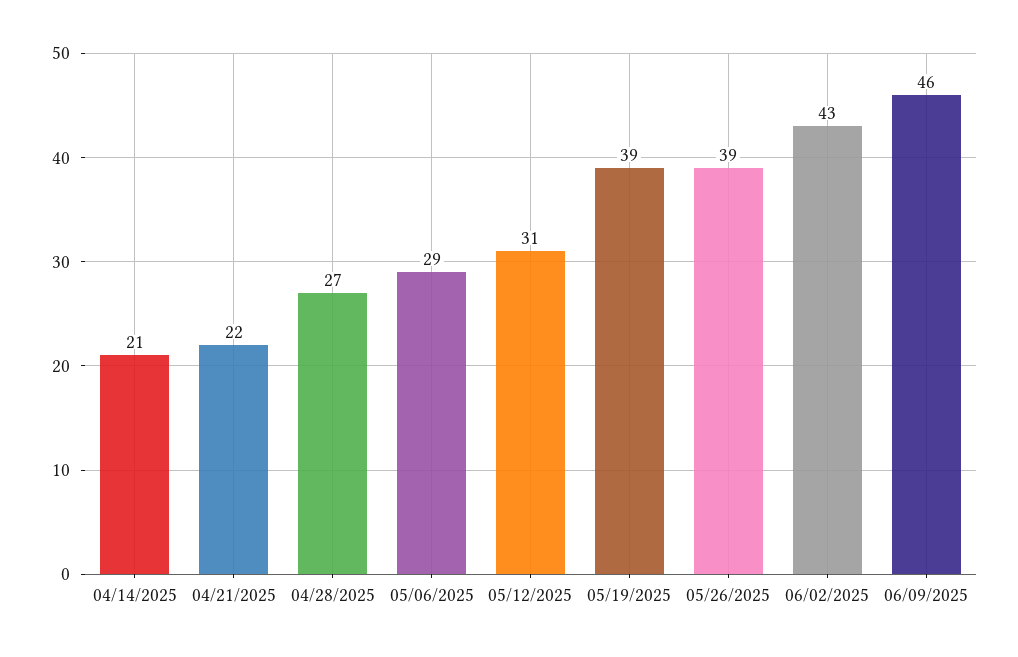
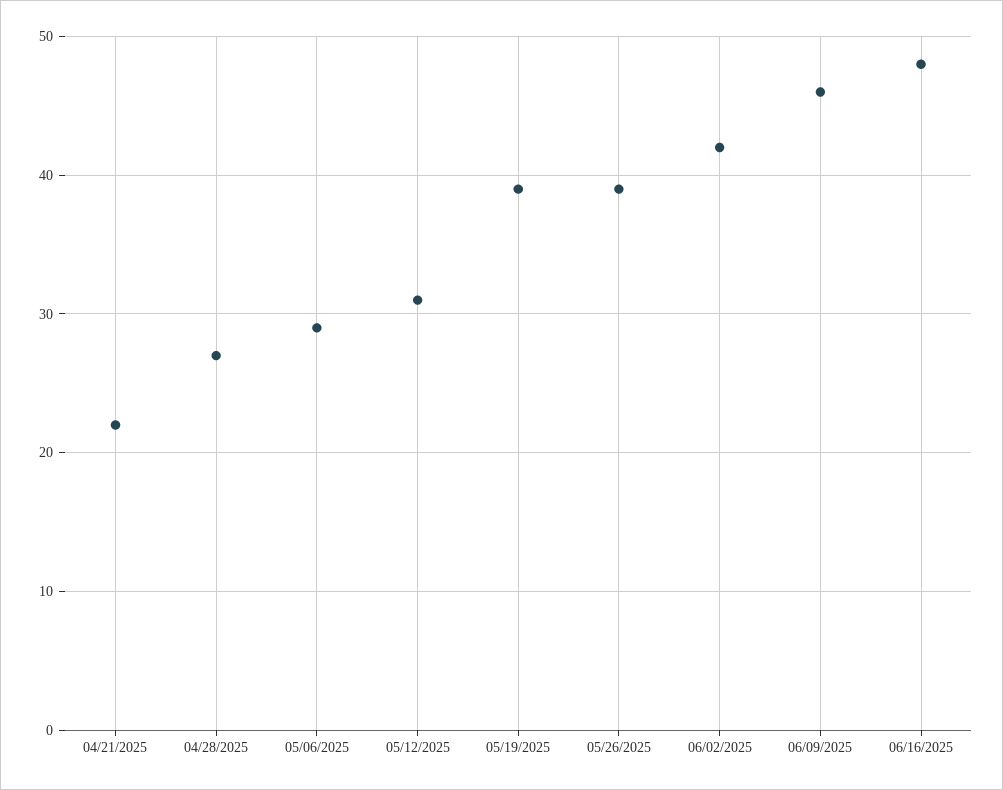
04/14/2025: 21 -> none
06/02/2025: 43 -> 42
06/16/2025: none -> 48

